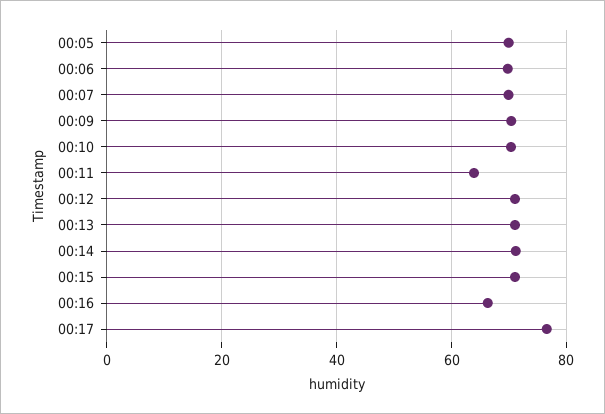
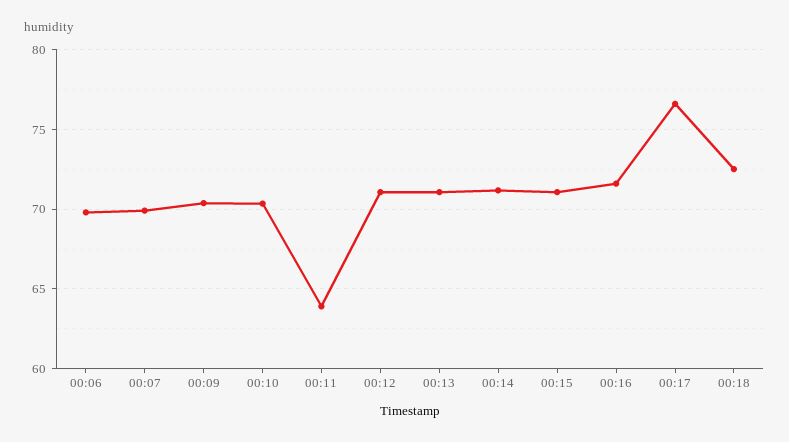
00:05: 70 -> none
00:16: 66 -> 71.5
00:18: none -> 72.5

